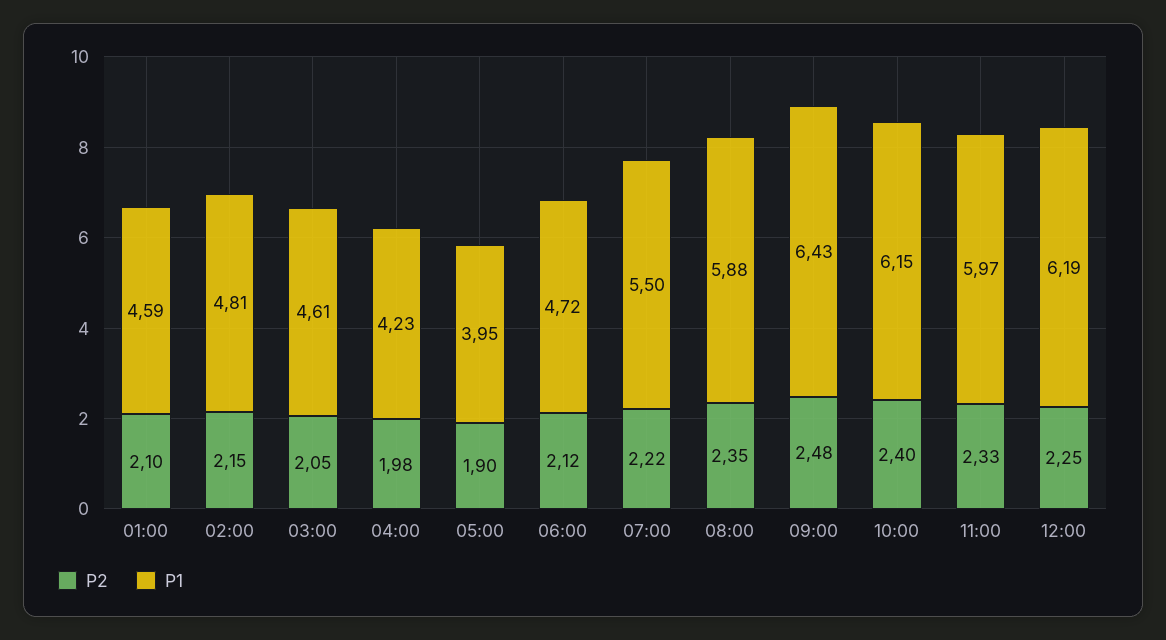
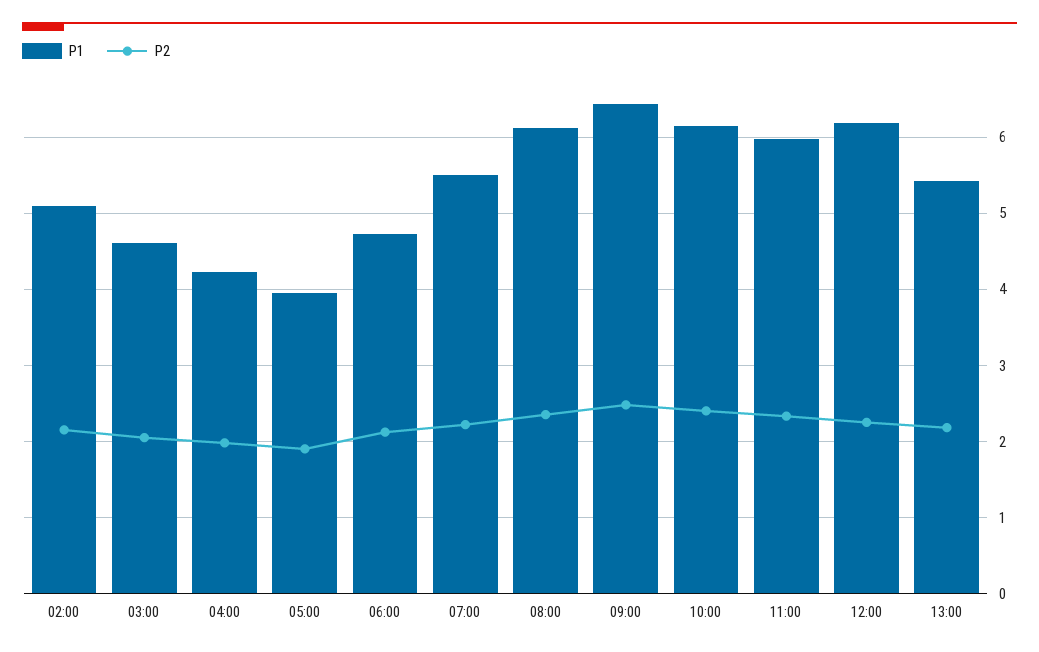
P2, 01:00: 2.1 -> none
P1, 01:00: 4.59 -> none
P1, 02:00: 4.81 -> 5.1
P1, 08:00: 5.88 -> 6.1
P1, 13:00: none -> 5.4
P2, 13:00: none -> 2.2

